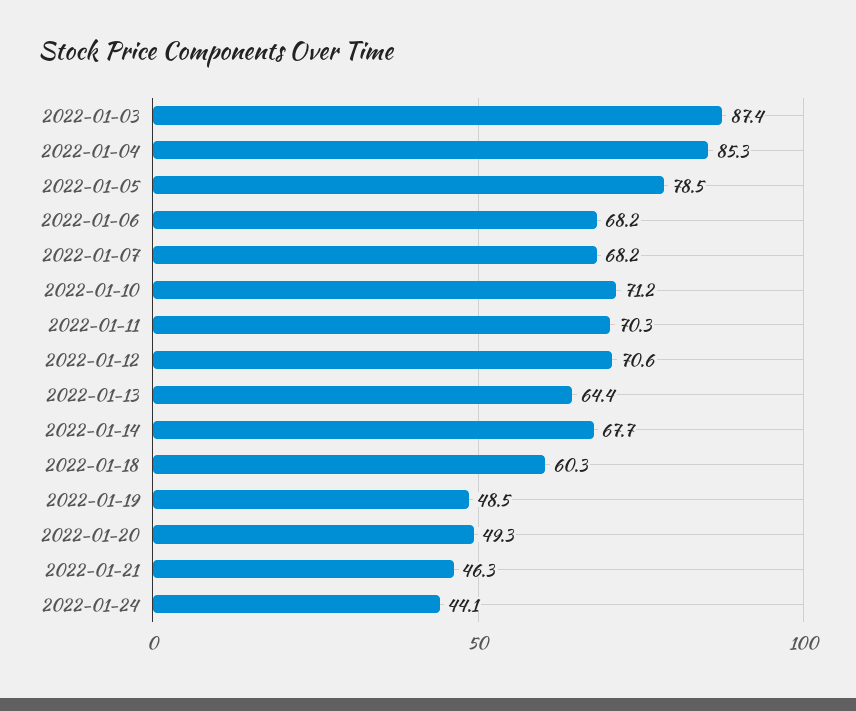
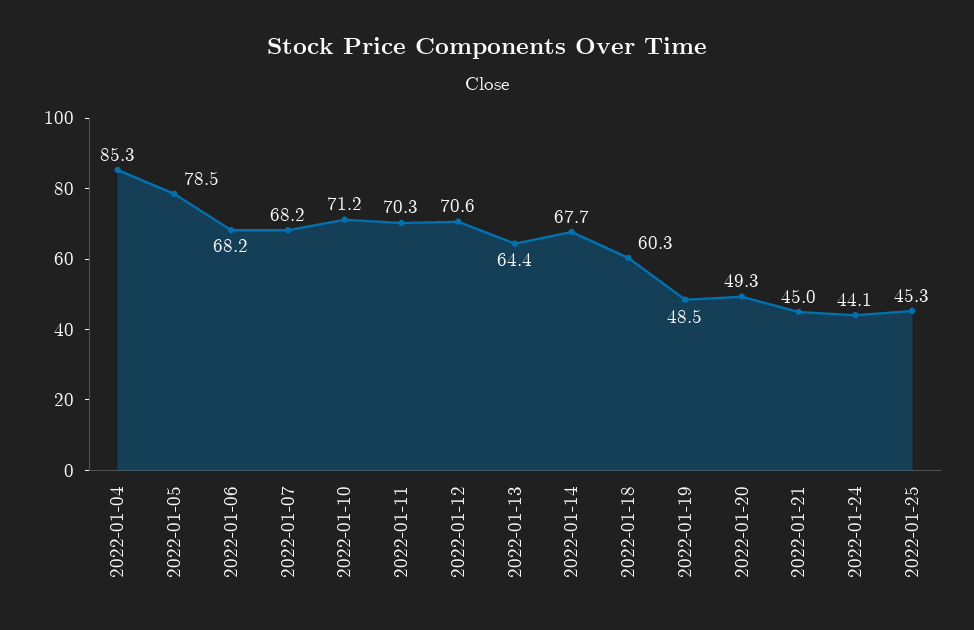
2022-01-03: 87.4 -> none
2022-01-21: 46.3 -> 45
2022-01-25: none -> 45.3

